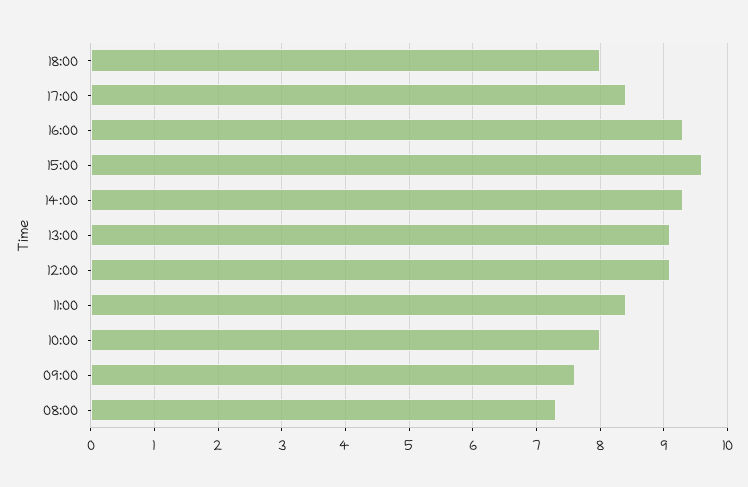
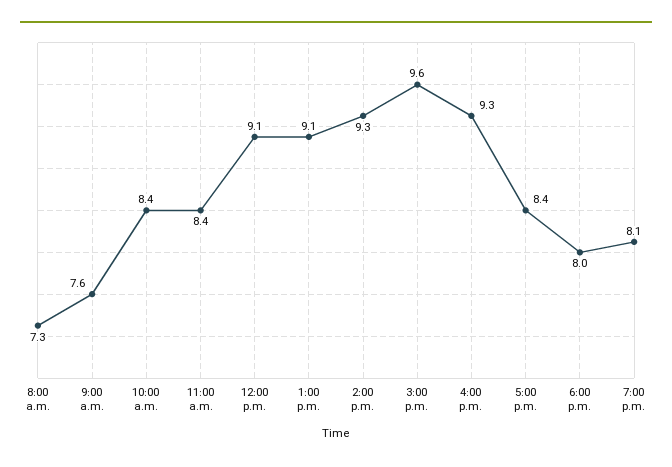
10:00: 8 -> 8.4
7:00 p.m.: none -> 8.1

